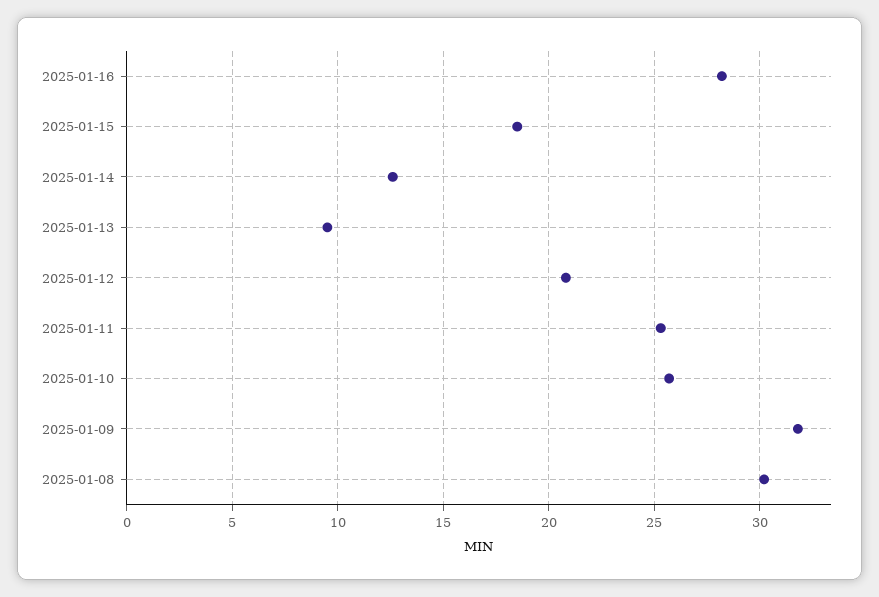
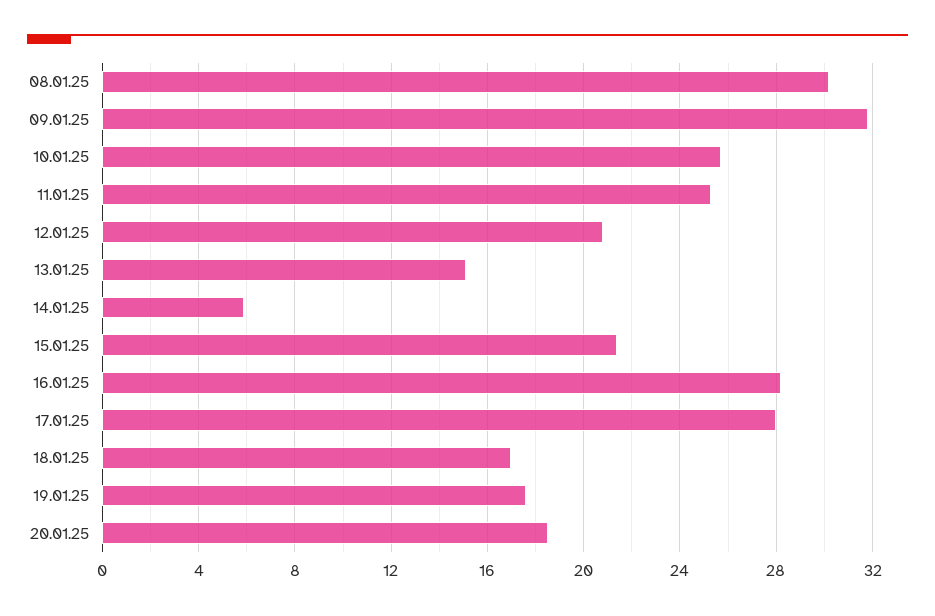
2025-01-15: 18.5 -> 21.5
2025-01-14: 12.5 -> 6
2025-01-13: 9.5 -> 15
17.01.25: none -> 28
18.01.25: none -> 17
19.01.25: none -> 17.5
20.01.25: none -> 18.5

